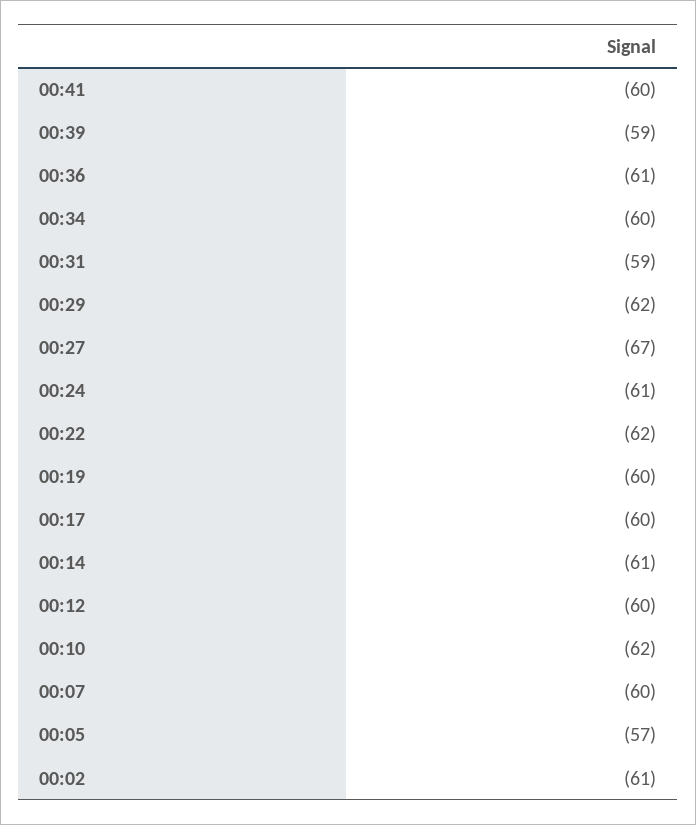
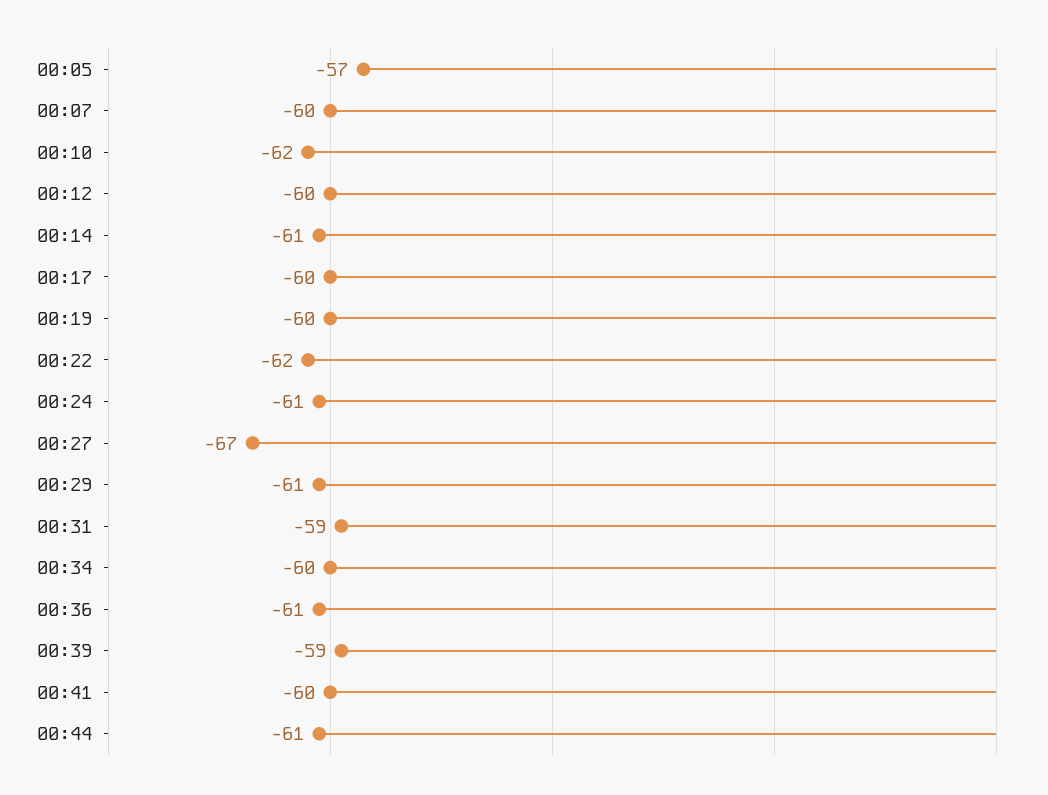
00:29: -62 -> -61
00:02: -61 -> none
00:44: none -> -61

